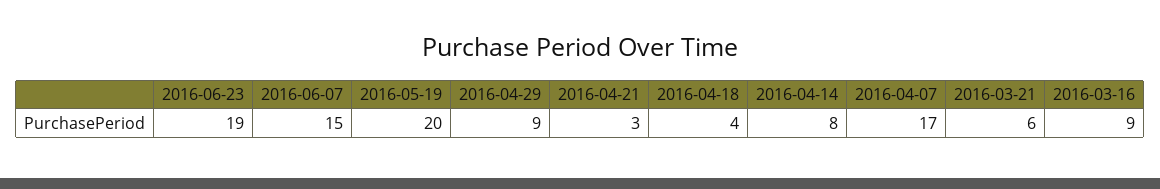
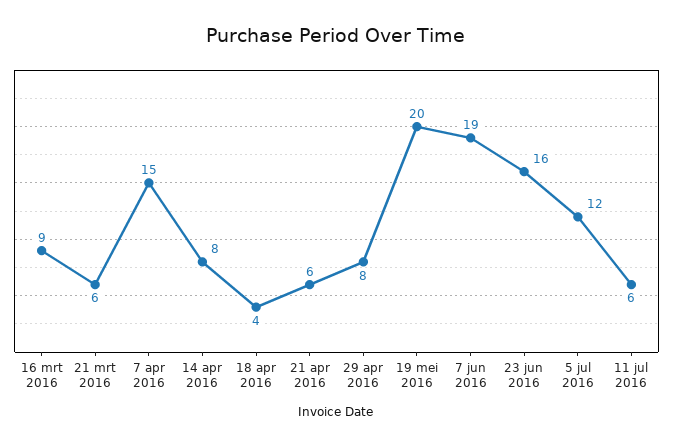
2016-06-23: 19 -> 16
2016-06-07: 15 -> 19
2016-04-29: 9 -> 8
2016-04-21: 3 -> 6
2016-04-07: 17 -> 15
5 jul 2016: none -> 12
11 jul 2016: none -> 6

